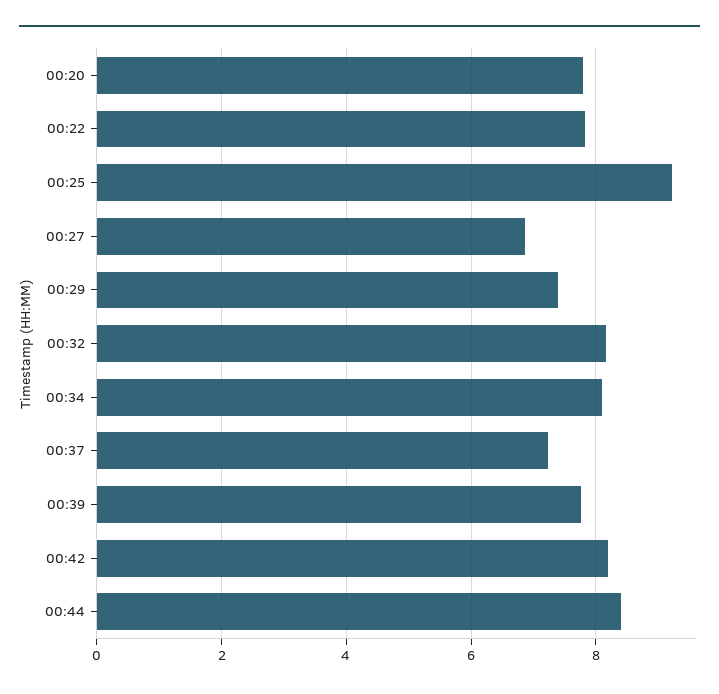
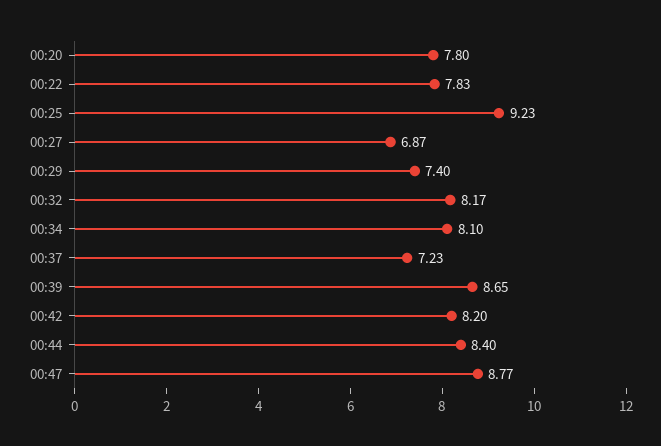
00:39: 7.8 -> 8.65
00:47: none -> 8.77

